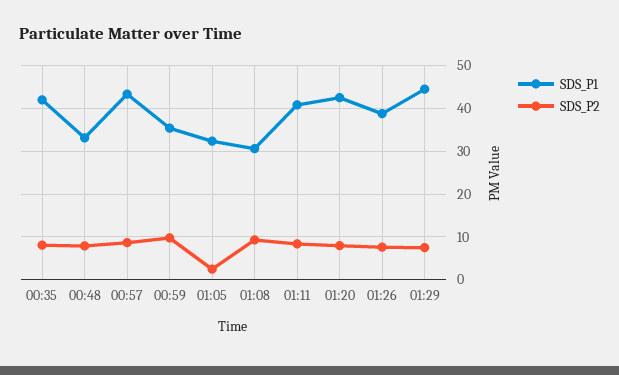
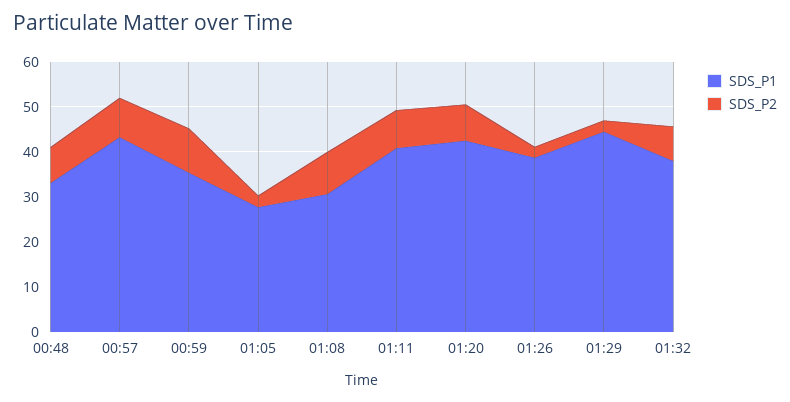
SDS_P1, 00:35: 42 -> none
SDS_P2, 00:35: 8 -> none
SDS_P1, 01:05: 32 -> 28
SDS_P2, 01:26: 8 -> 2
SDS_P2, 01:29: 8 -> 2
SDS_P1, 01:32: none -> 38
SDS_P2, 01:32: none -> 8

